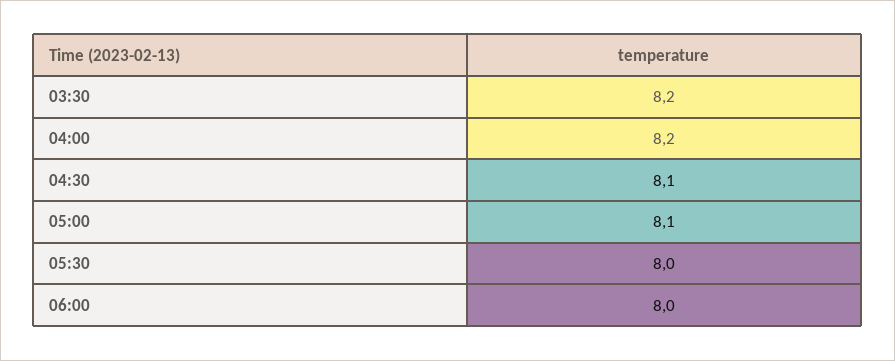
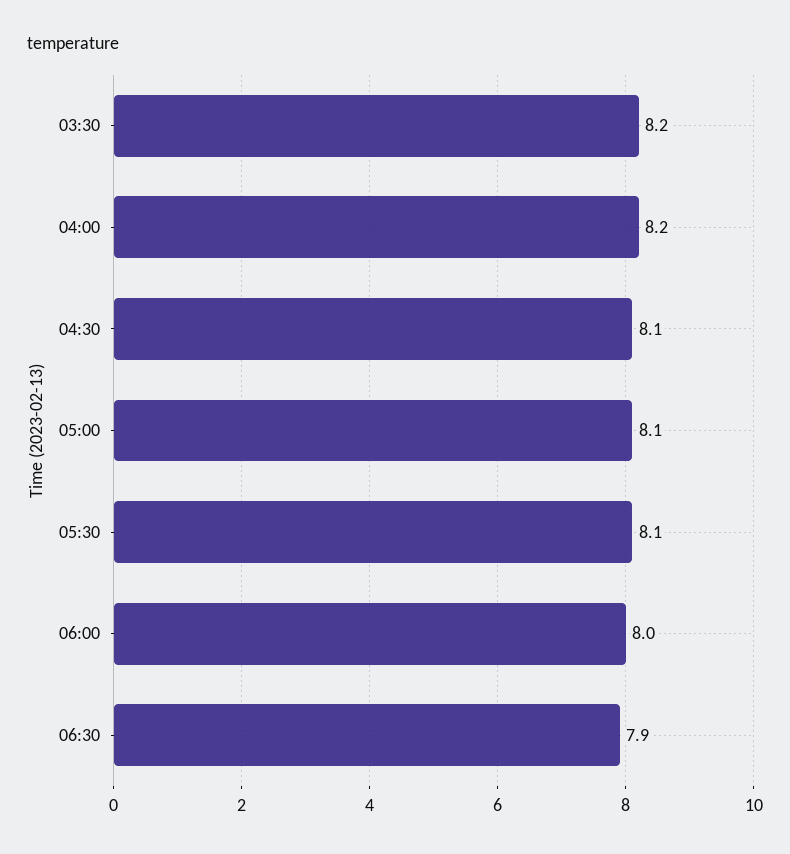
05:30: 8 -> 8.1
06:30: none -> 7.9

